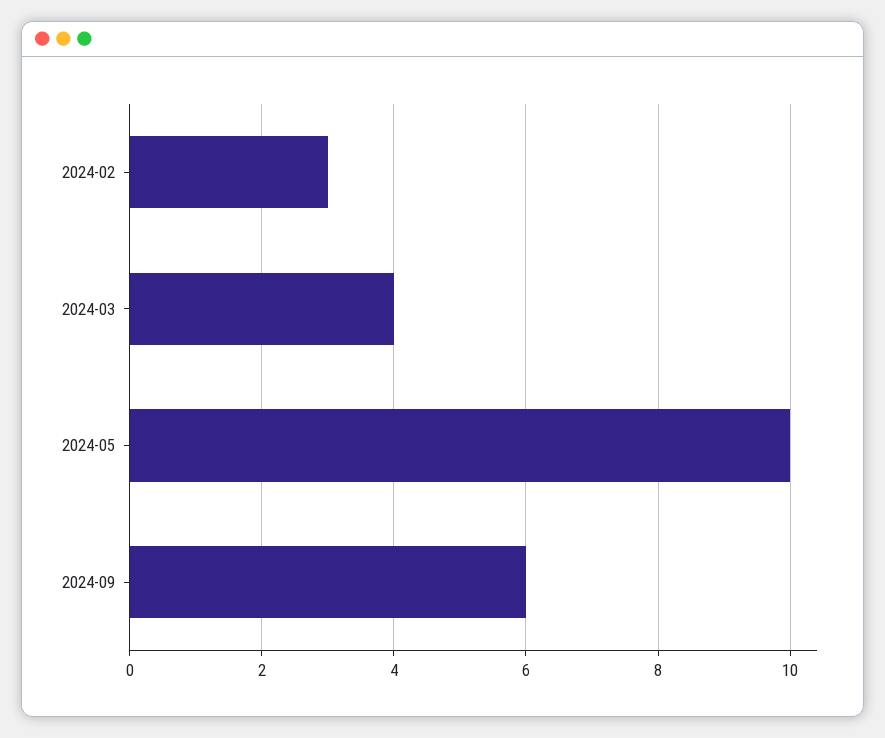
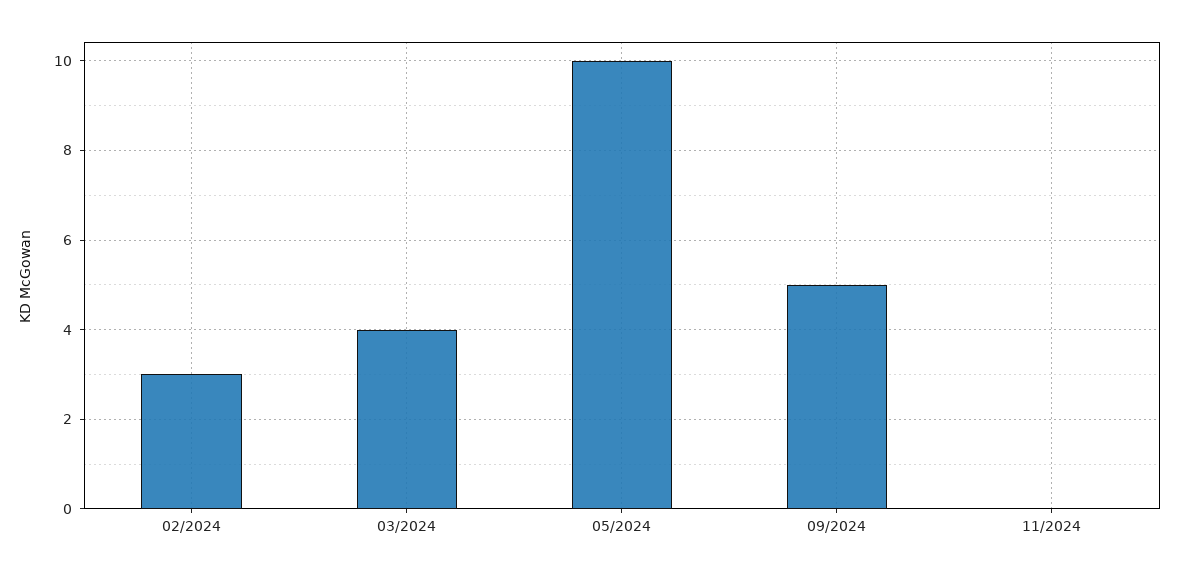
2024-09: 6 -> 5
11/2024: none -> 0

